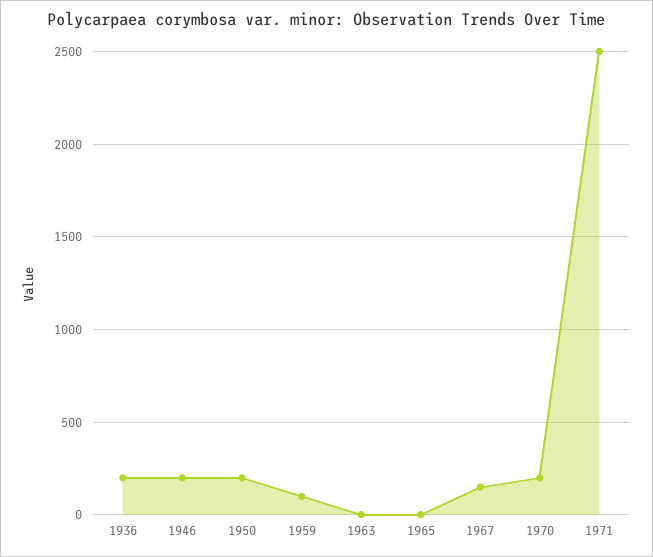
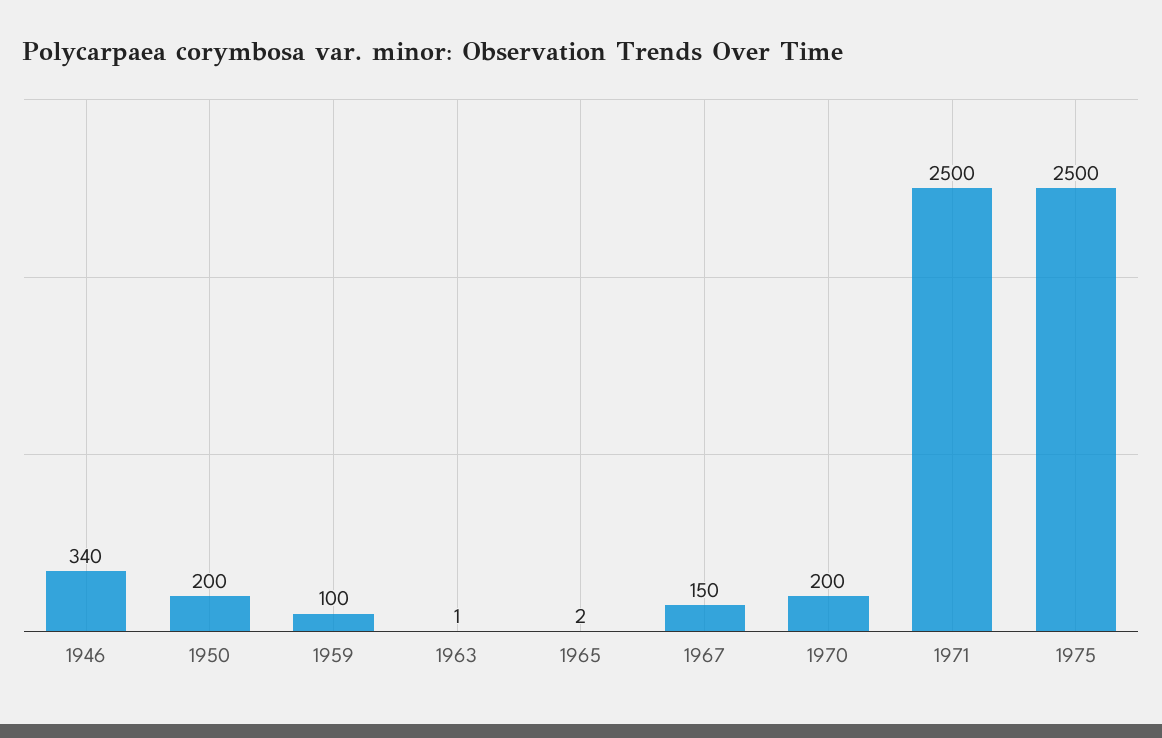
1936: 200 -> none
1946: 200 -> 340
1975: none -> 2500

